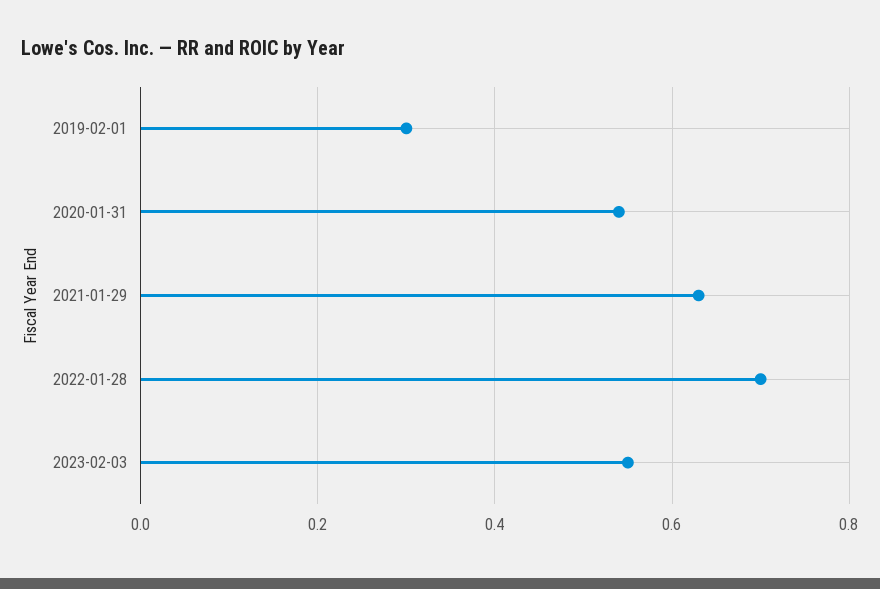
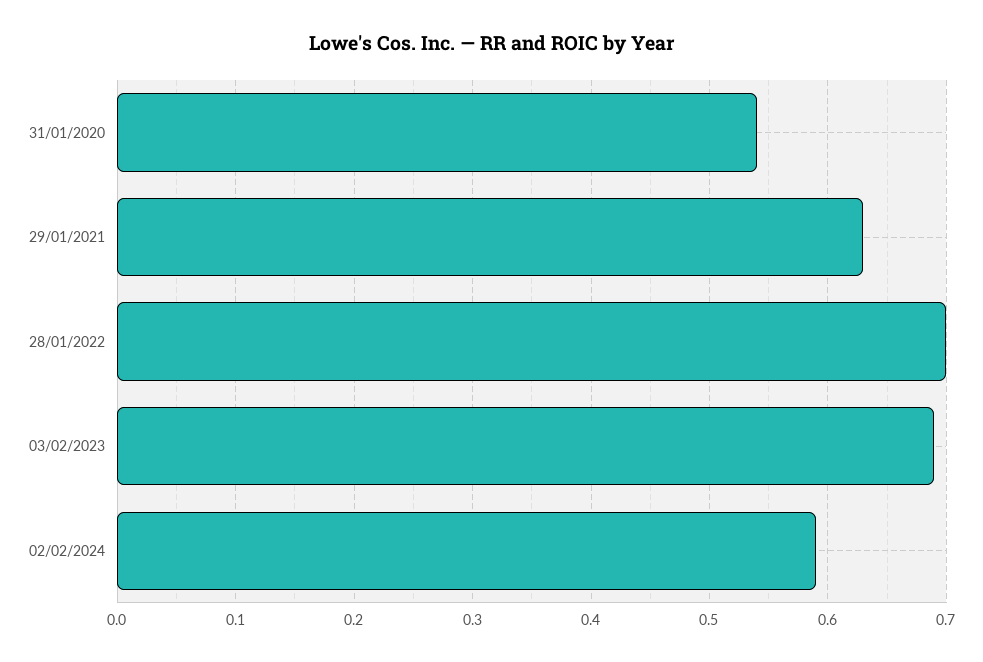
2019-02-01: 0.3 -> none
2023-02-03: 0.55 -> 0.69
02/02/2024: none -> 0.59

